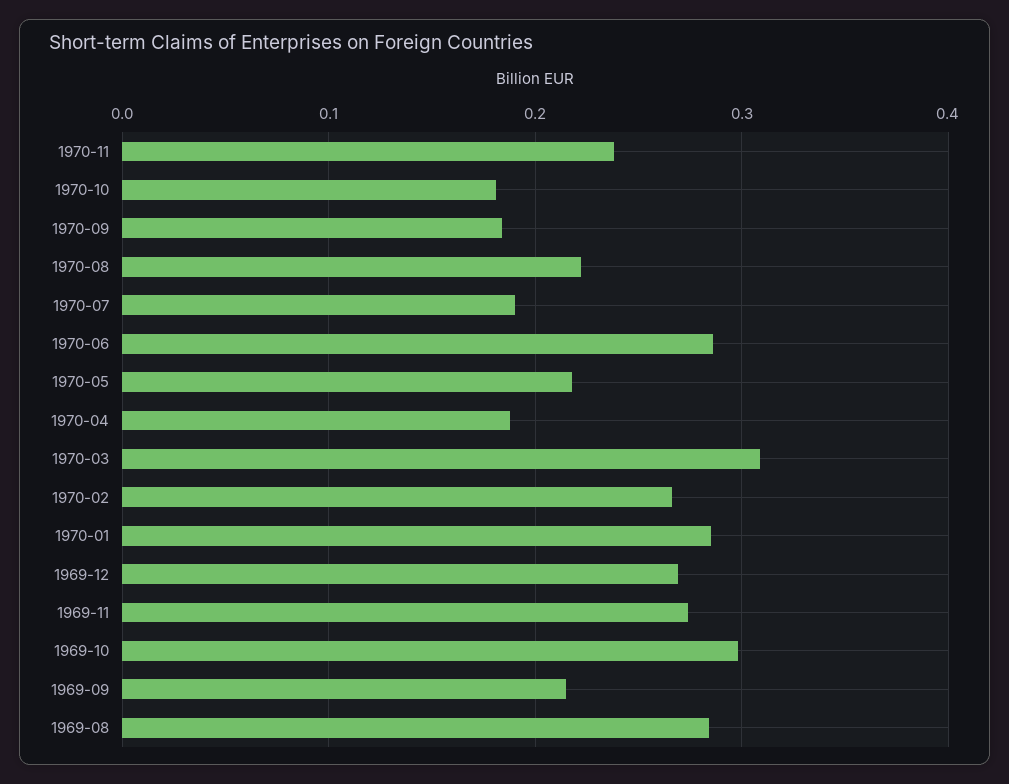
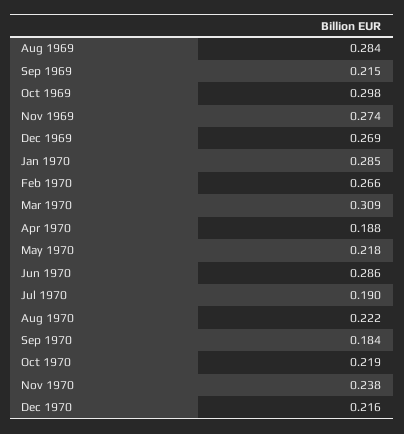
1970-10: 0.18 -> 0.219
Dec 1970: none -> 0.216

